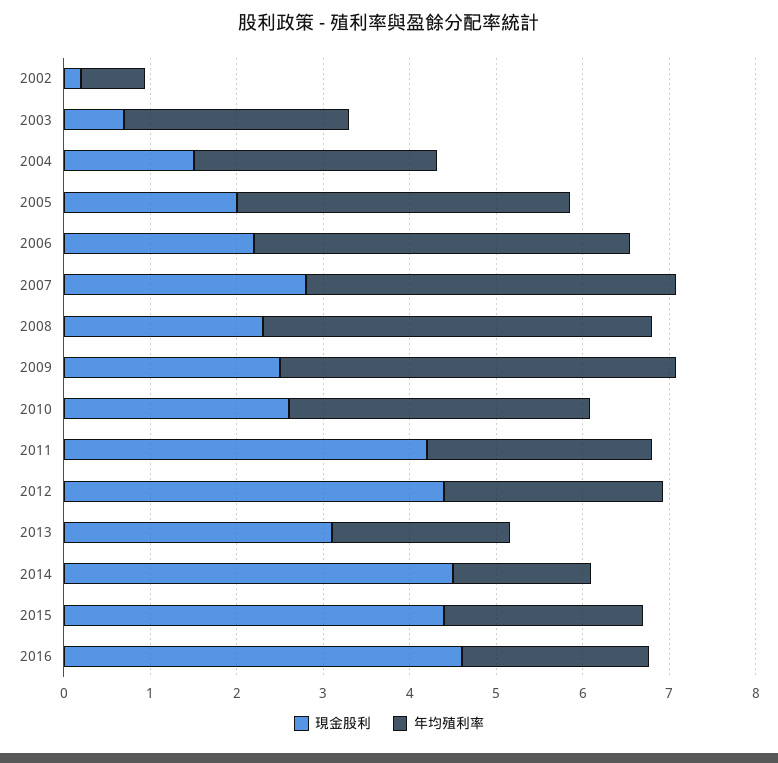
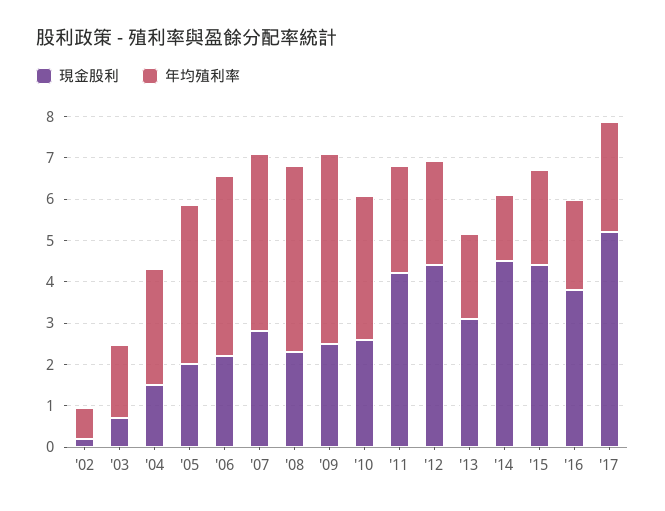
年均殖利率, 2003: 2.6 -> 1.8
現金股利, 2016: 4.6 -> 3.8
現金股利, '17: none -> 5.2
年均殖利率, '17: none -> 2.6

